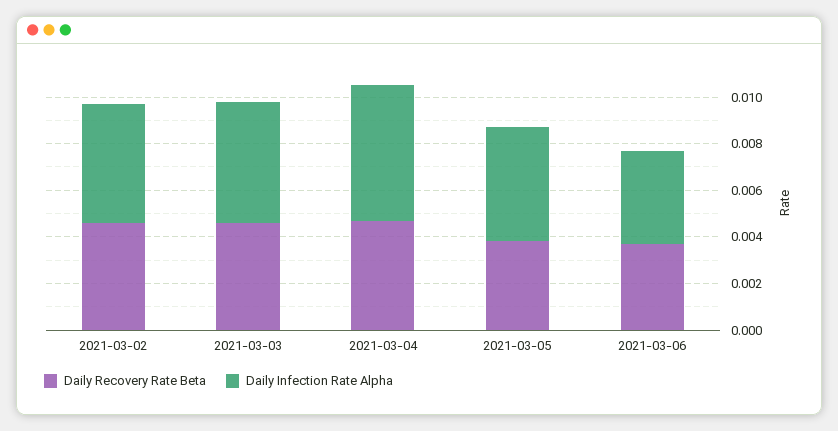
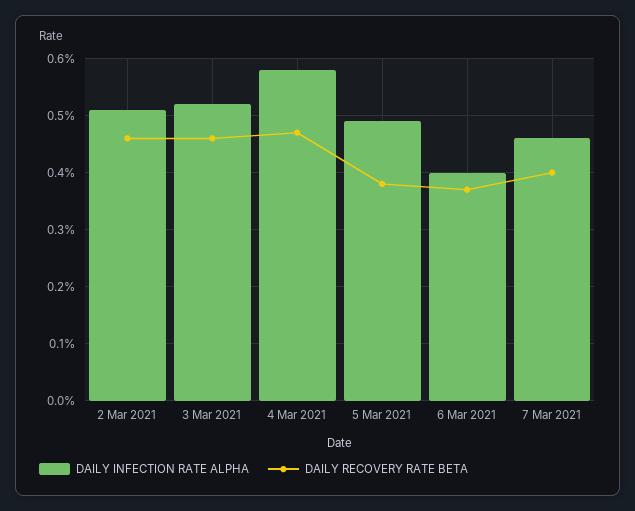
Daily Infection Rate Alpha, 7 Mar 2021: none -> 0.0045
Daily Recovery Rate Beta, 7 Mar 2021: none -> 0.004

